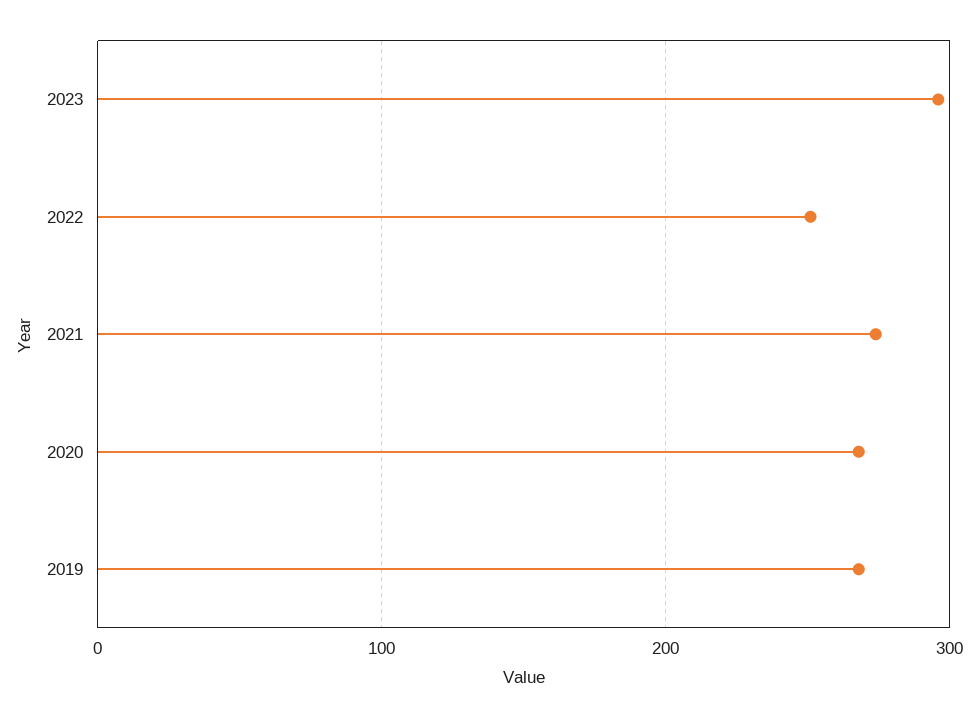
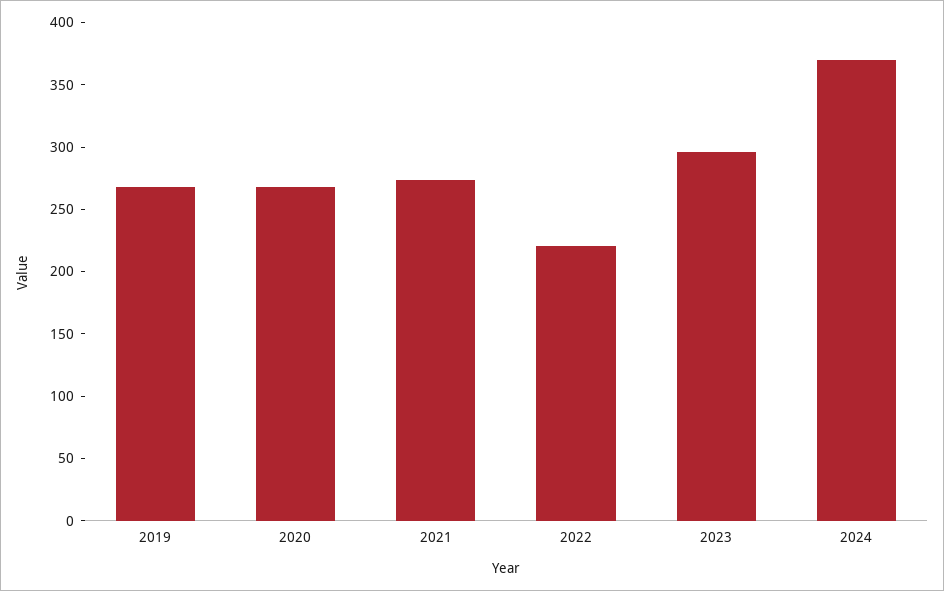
2022: 250 -> 220
2024: none -> 370

